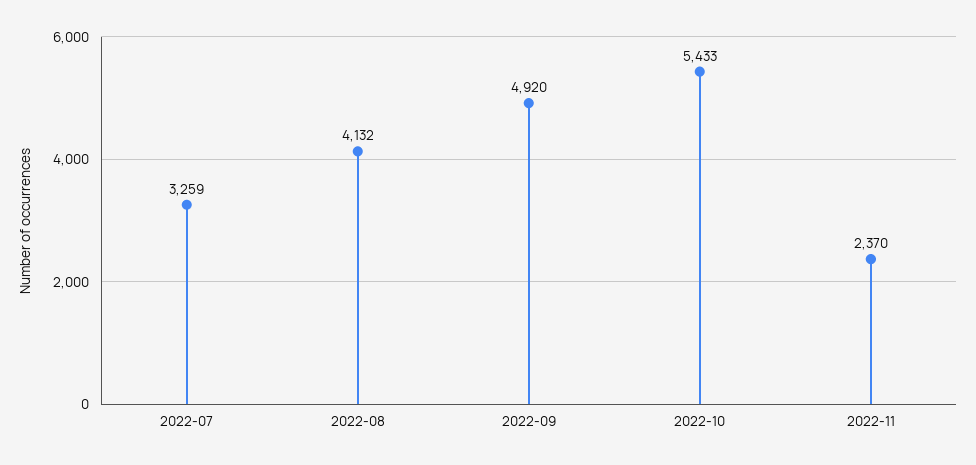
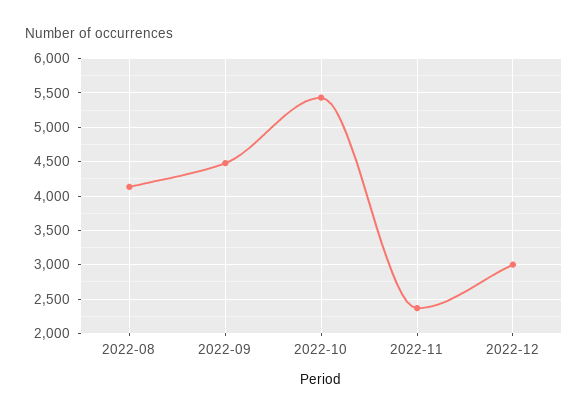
2022-07: 3259 -> none
2022-09: 4920 -> 4500
2022-12: none -> 3000

